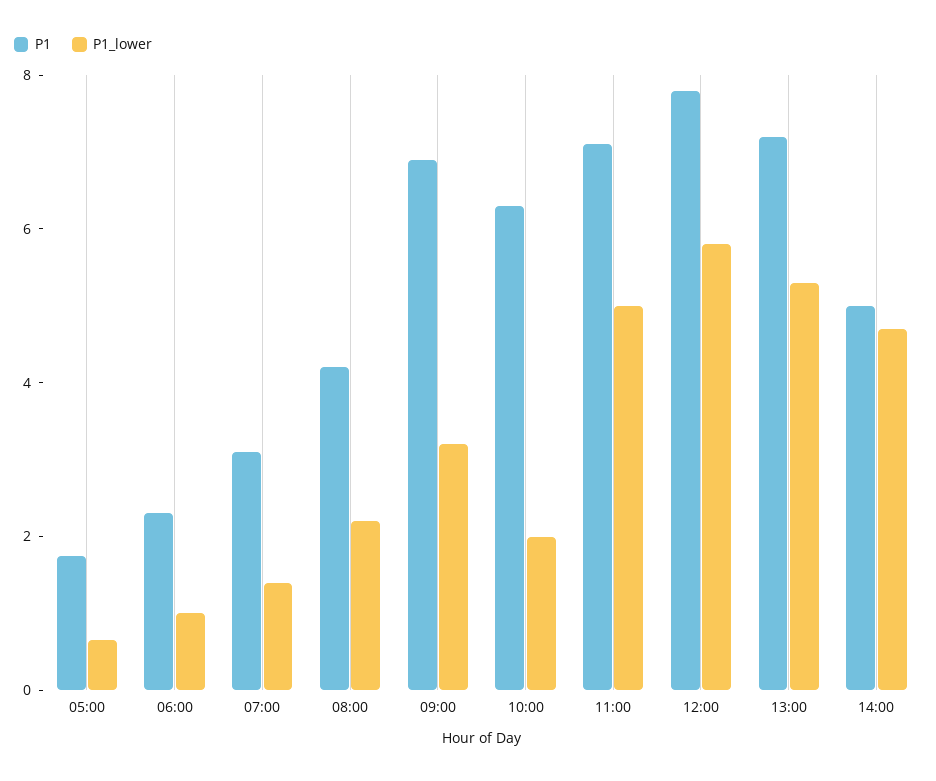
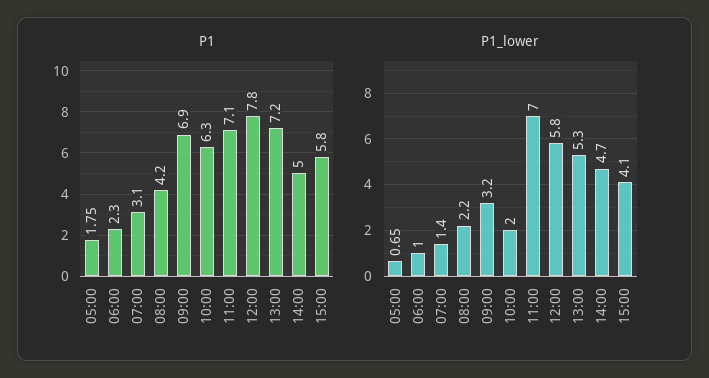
P1_lower, 11:00: 5 -> 7
P1, 15:00: none -> 5.8
P1_lower, 15:00: none -> 4.1

